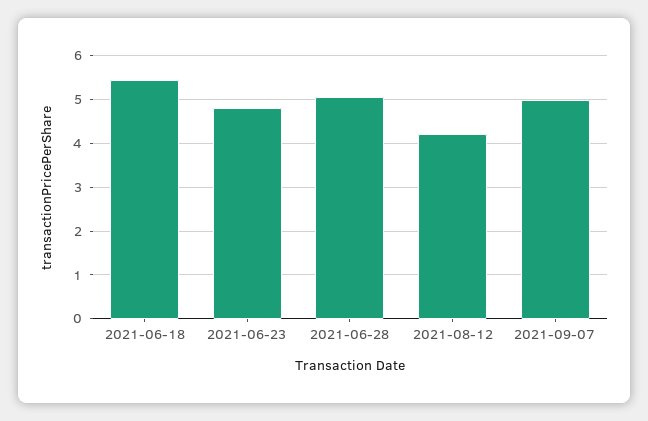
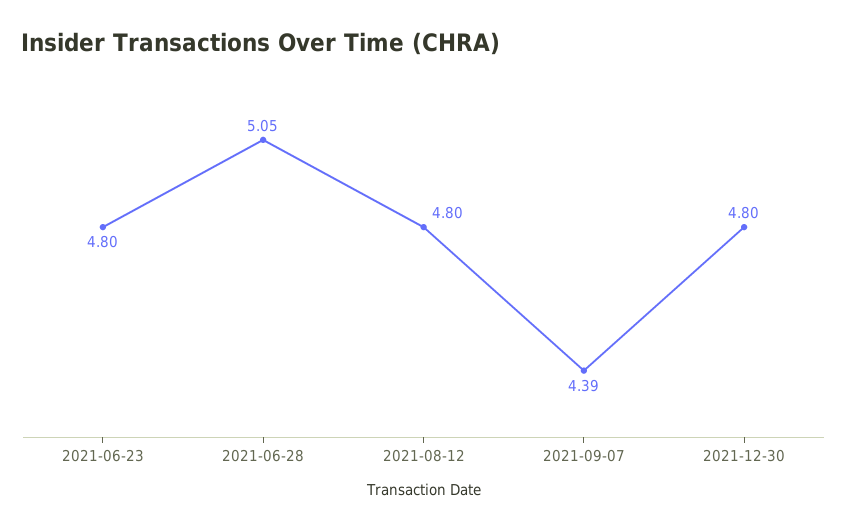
2021-06-18: 5.4 -> none
2021-08-12: 4.2 -> 4.8
2021-09-07: 5 -> 4.39
2021-12-30: none -> 4.8

